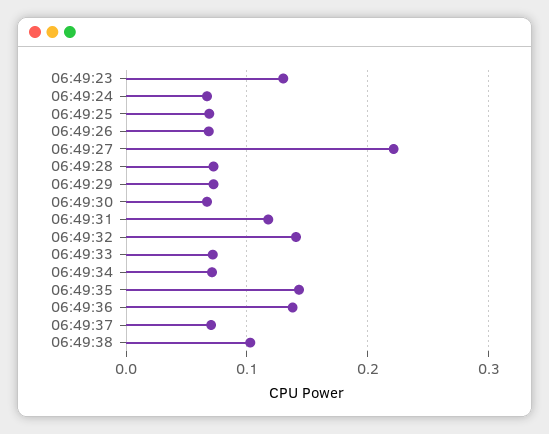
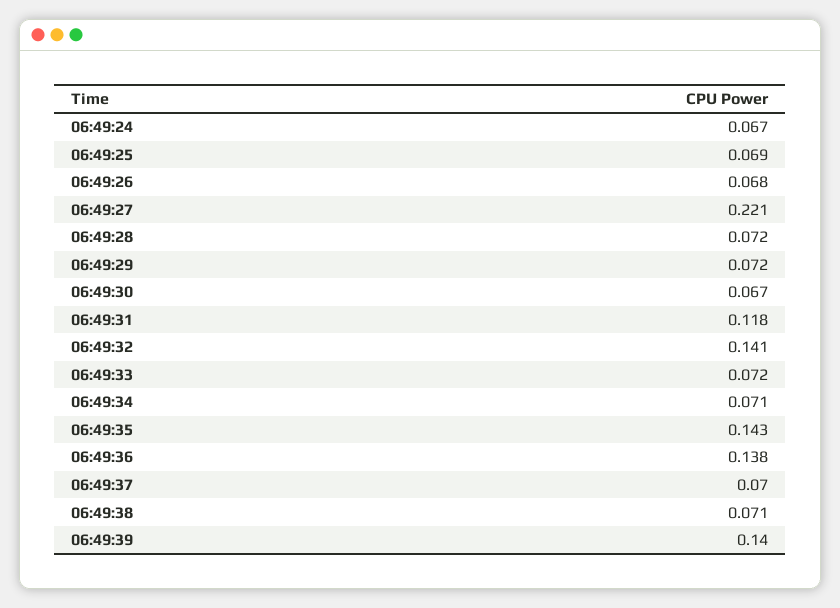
06:49:23: 0.13 -> none
06:49:38: 0.1 -> 0.071
06:49:39: none -> 0.14

